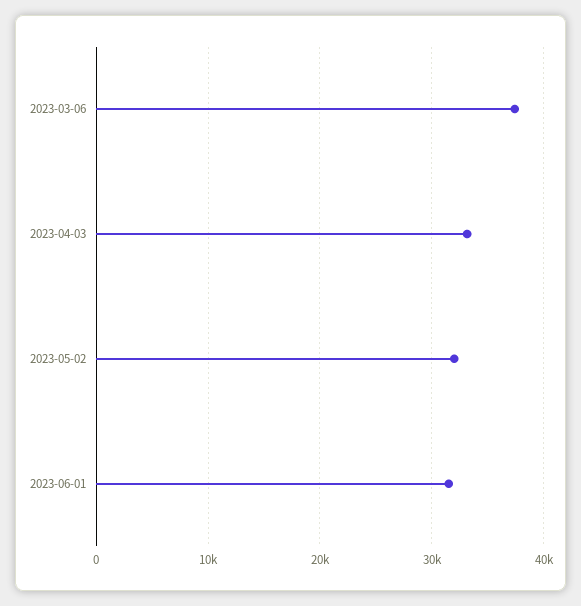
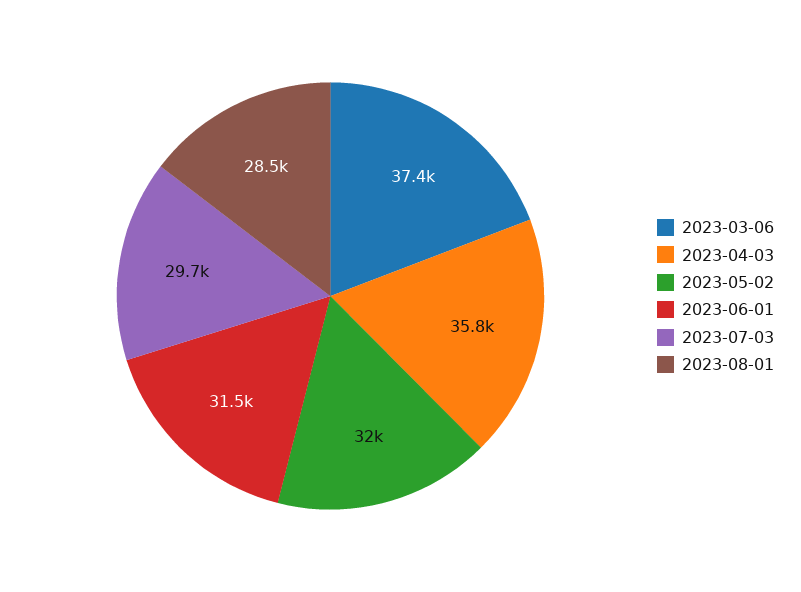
2023-04-03: 33000 -> 35800
2023-07-03: none -> 29700
2023-08-01: none -> 28500

